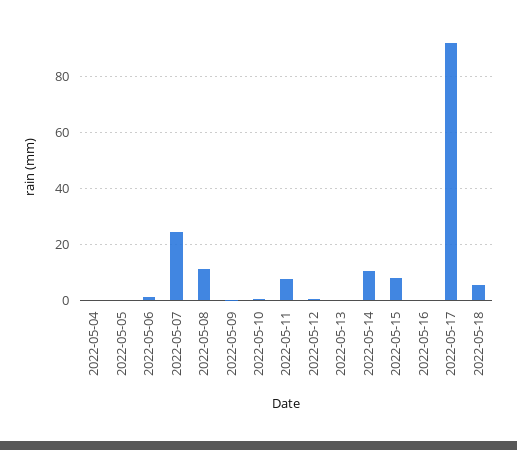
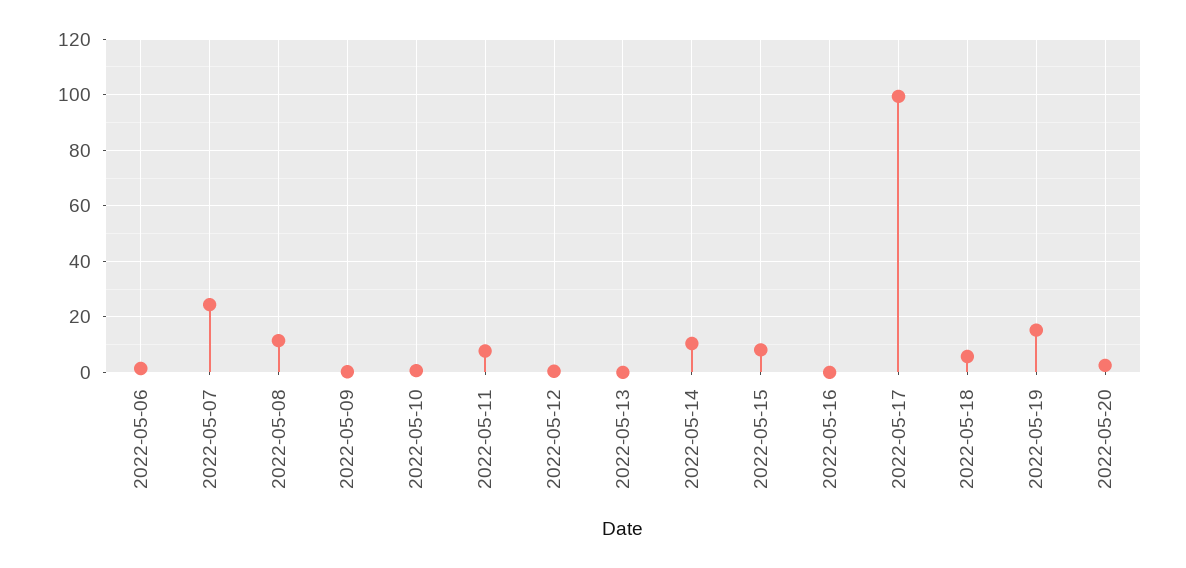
2022-05-04: 0 -> none
2022-05-05: 0 -> none
2022-05-17: 92.5 -> 100
2022-05-19: none -> 15
2022-05-20: none -> 2.5

